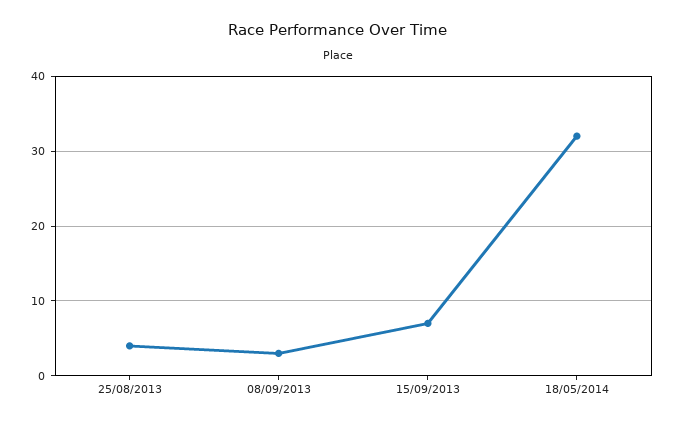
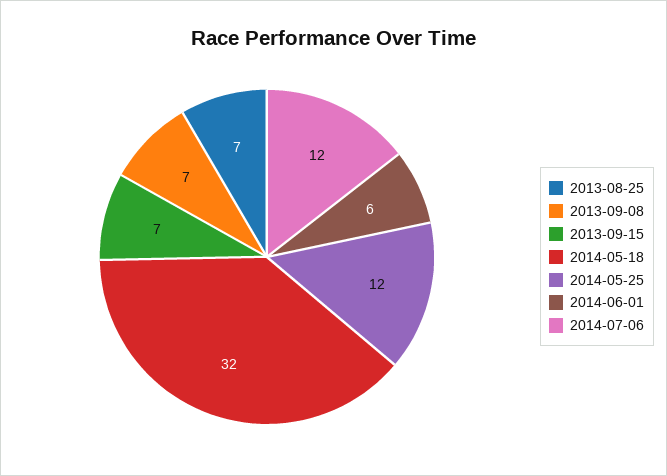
25/08/2013: 4 -> 7
08/09/2013: 3 -> 7
2014-05-25: none -> 12
2014-06-01: none -> 6
2014-07-06: none -> 12

